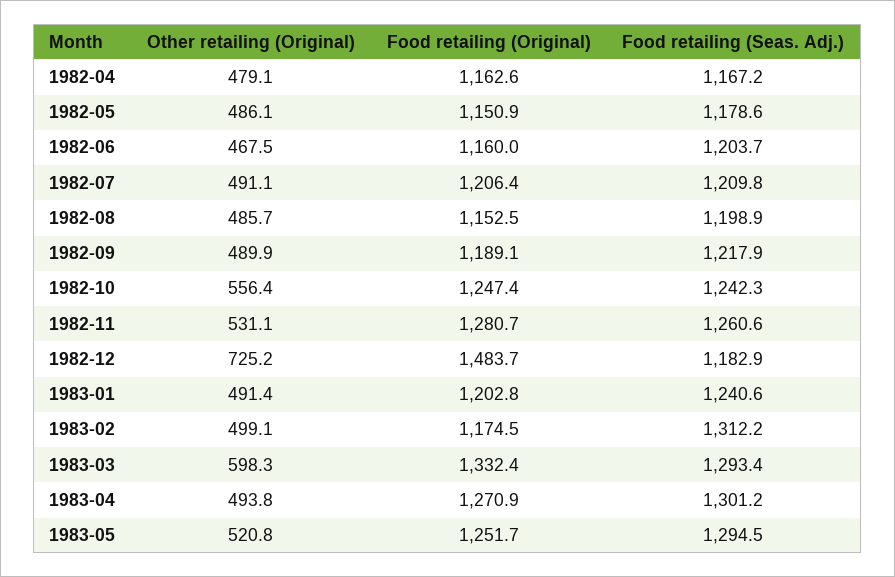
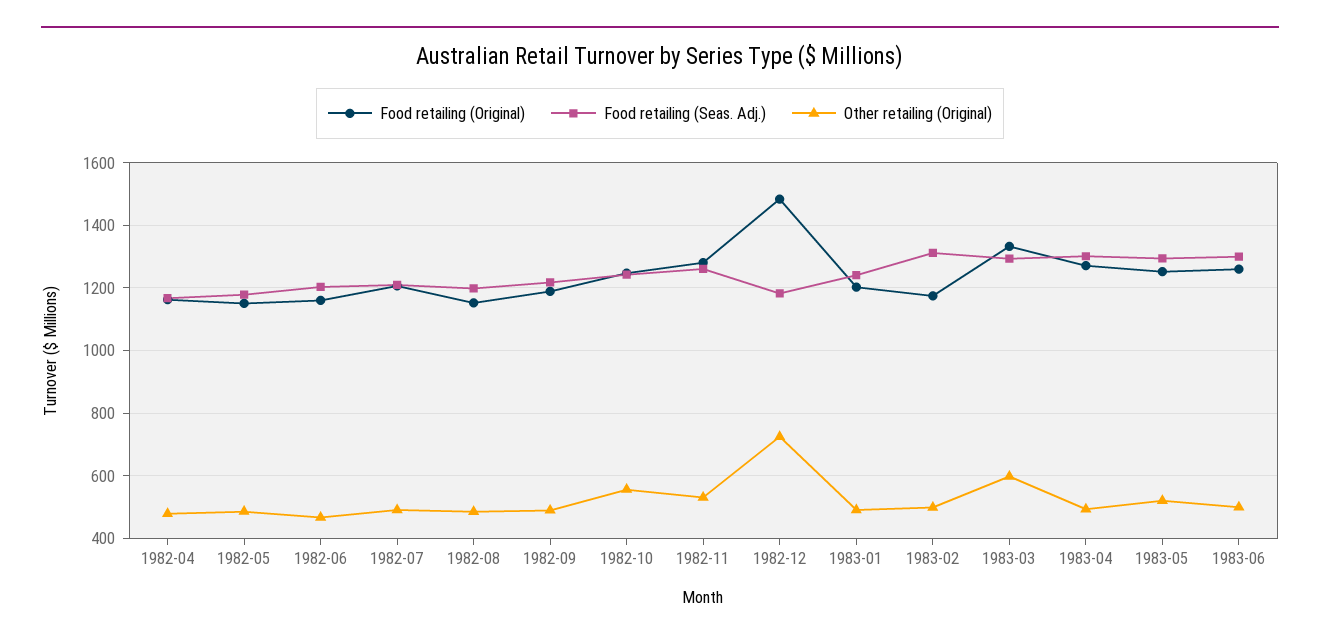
Food retailing (Original), 1983-06: none -> 1260
Food retailing (Seas. Adj.), 1983-06: none -> 1300
Other retailing (Original), 1983-06: none -> 500

